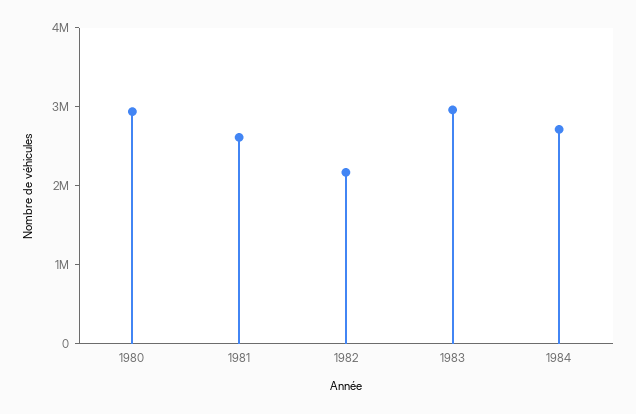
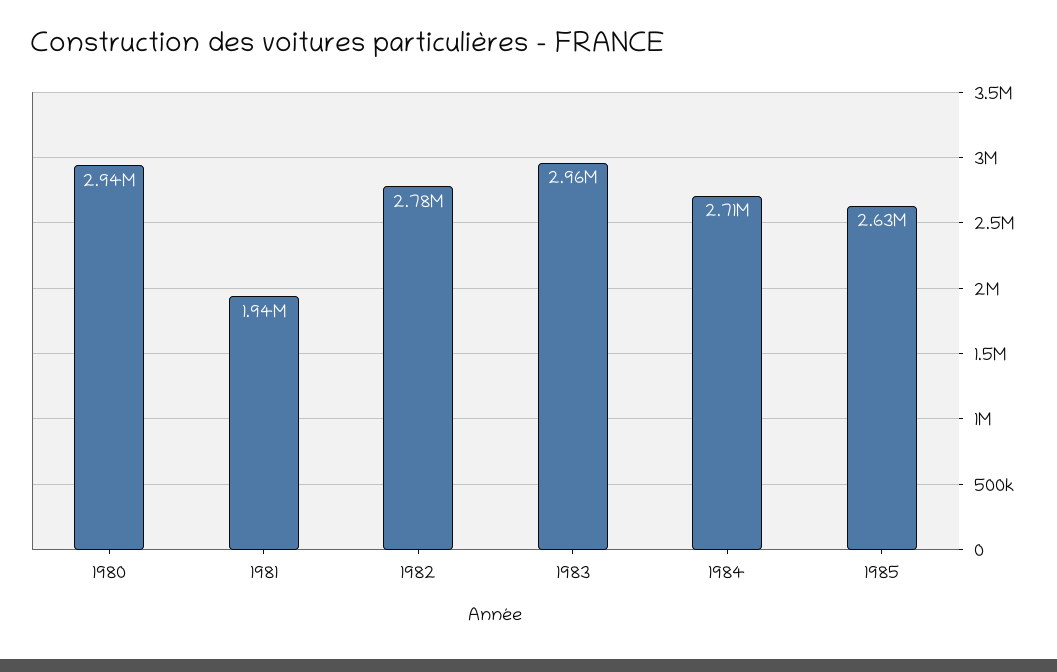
1981: 2600000 -> 1940000
1982: 2200000 -> 2780000
1985: none -> 2630000

